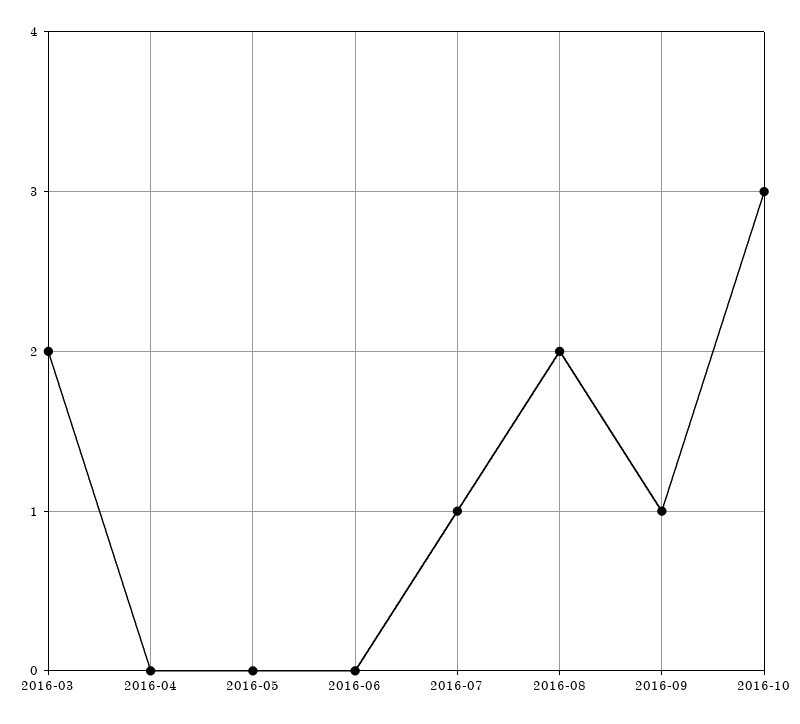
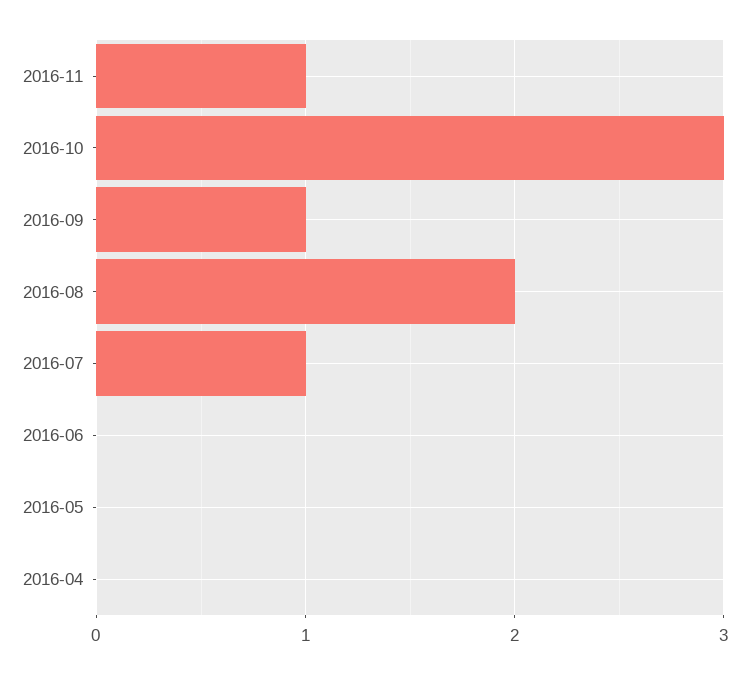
2016-03: 2 -> none
2016-11: none -> 1

